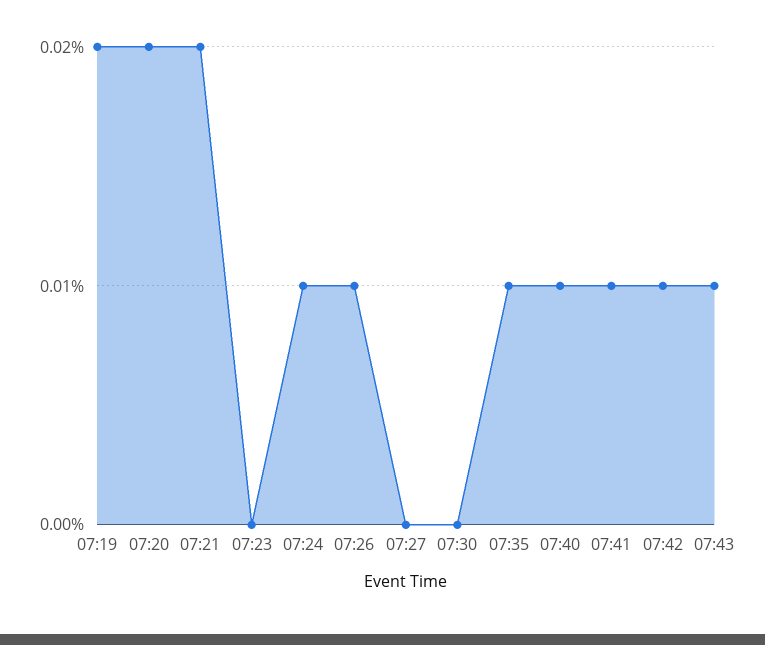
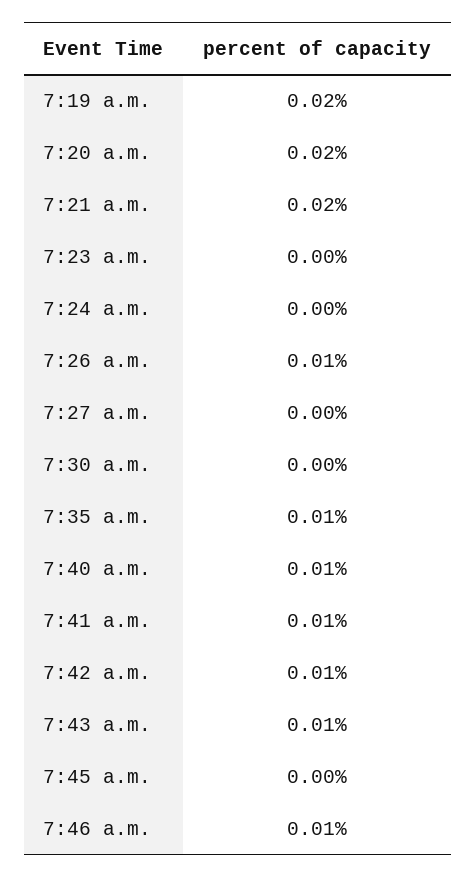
07:24: 0.01 -> 0
7:45 a.m.: none -> 0
7:46 a.m.: none -> 0.01

